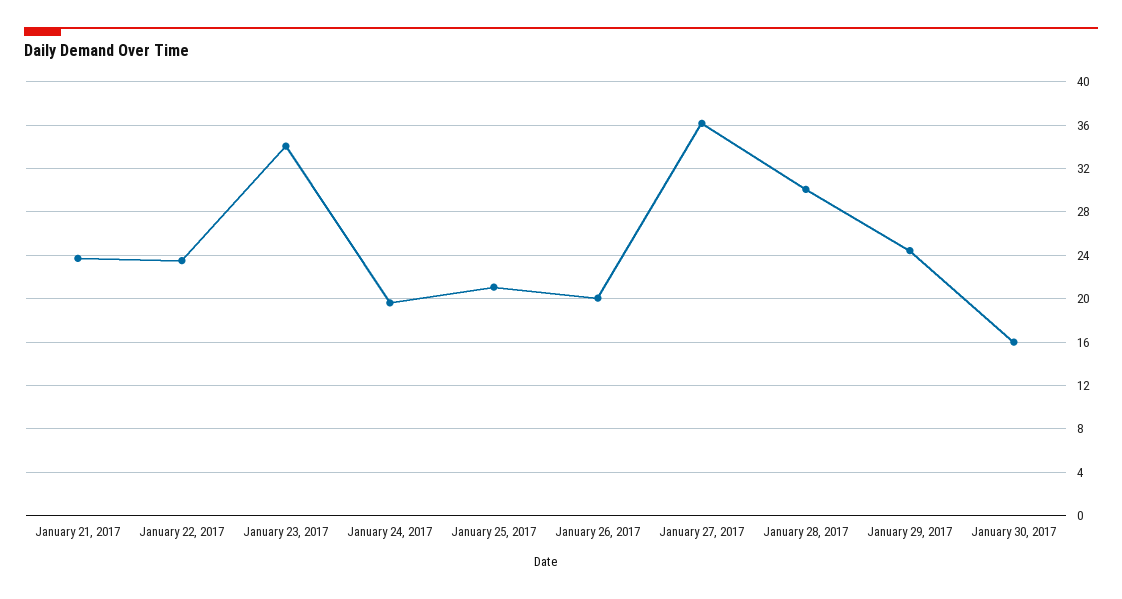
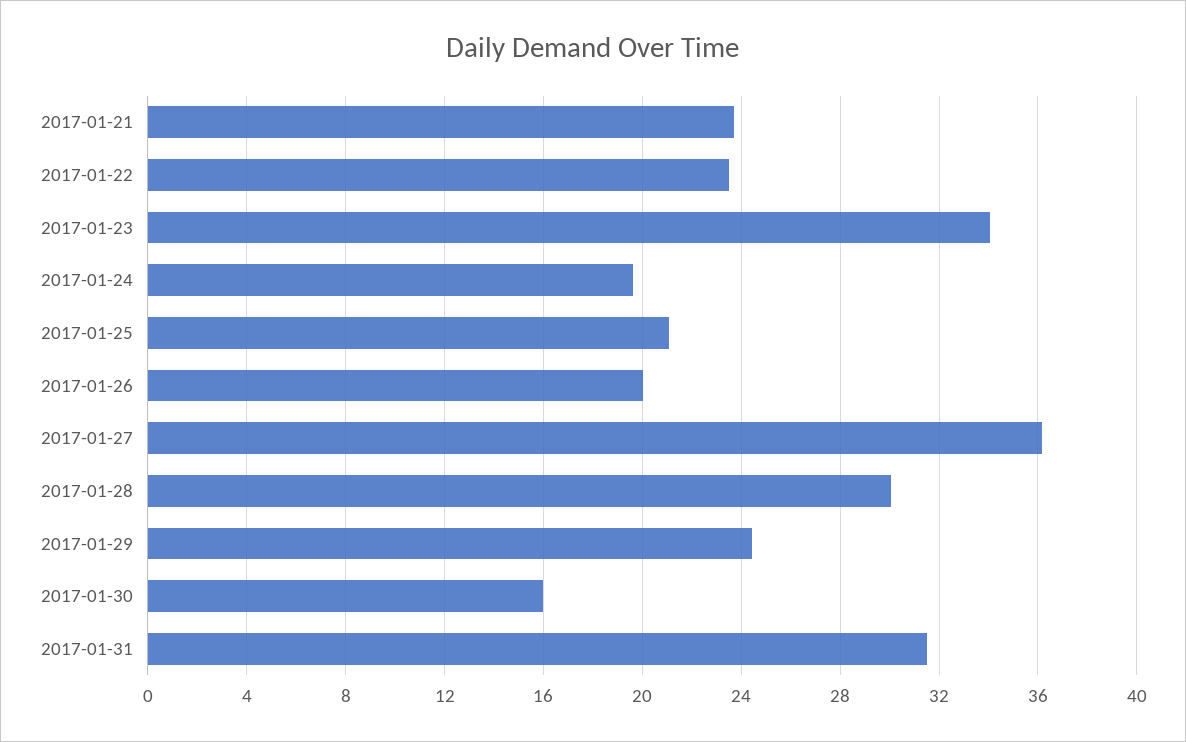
2017-01-31: none -> 31.5

